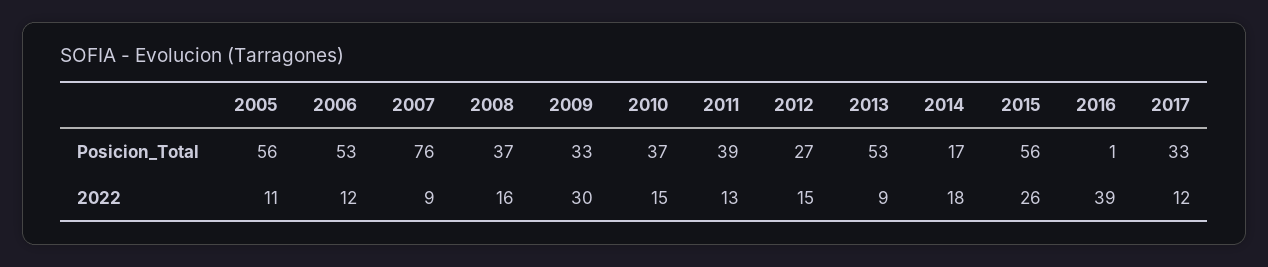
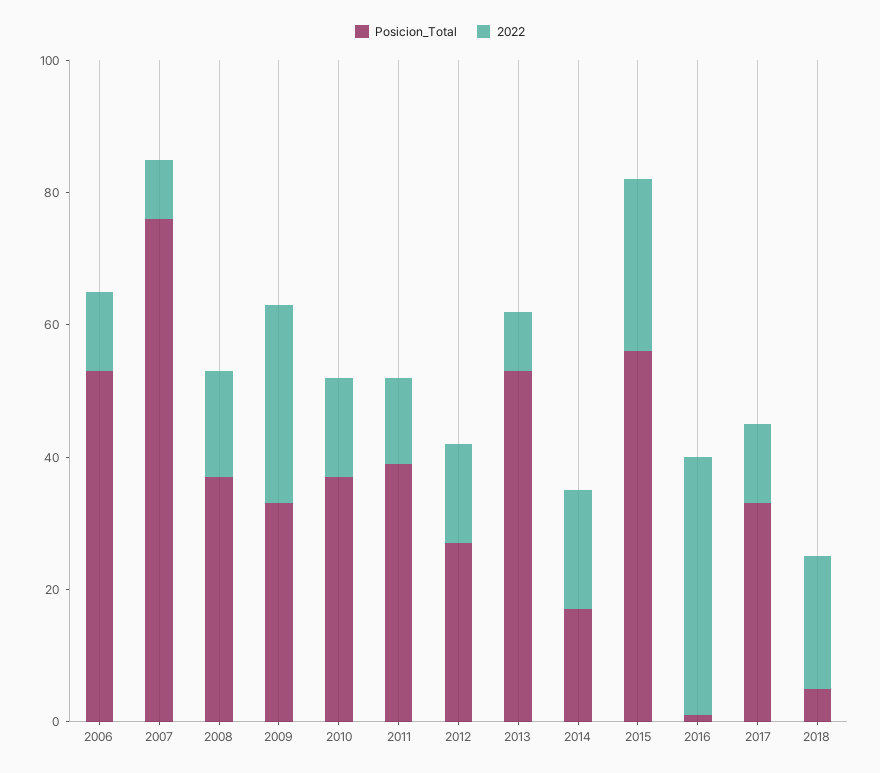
Posicion_Total, 2005: 56 -> none
2022, 2005: 11 -> none
Posicion_Total, 2018: none -> 5
2022, 2018: none -> 20

